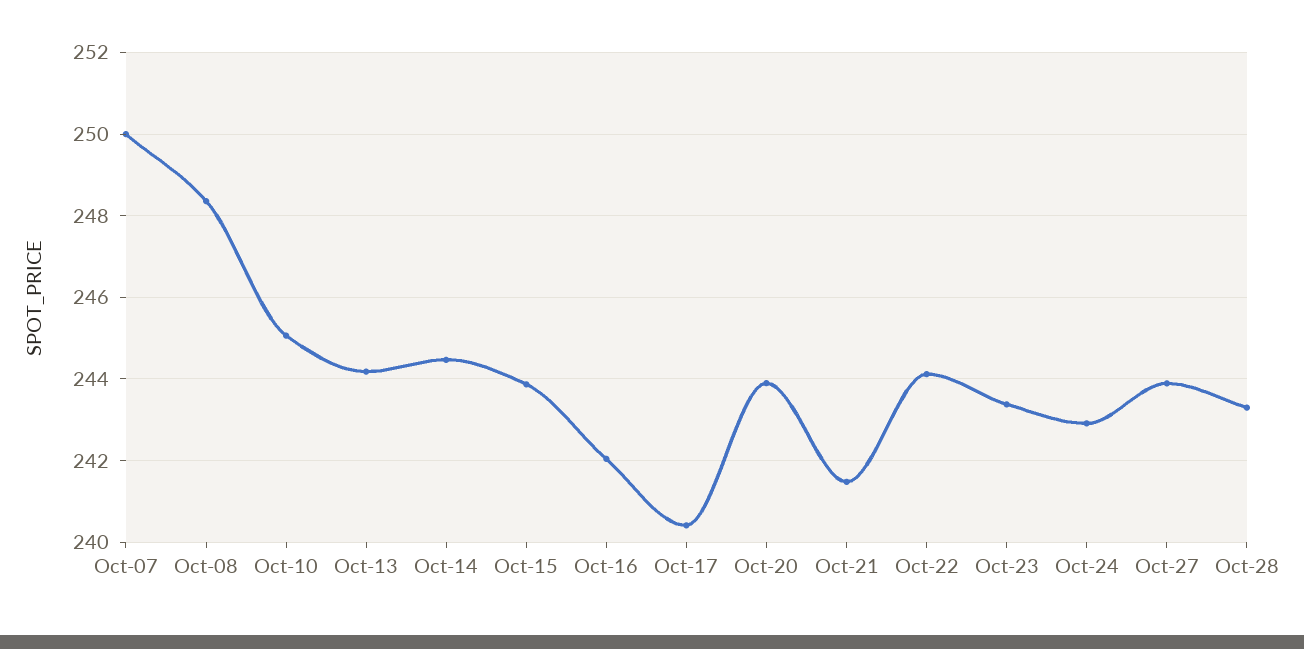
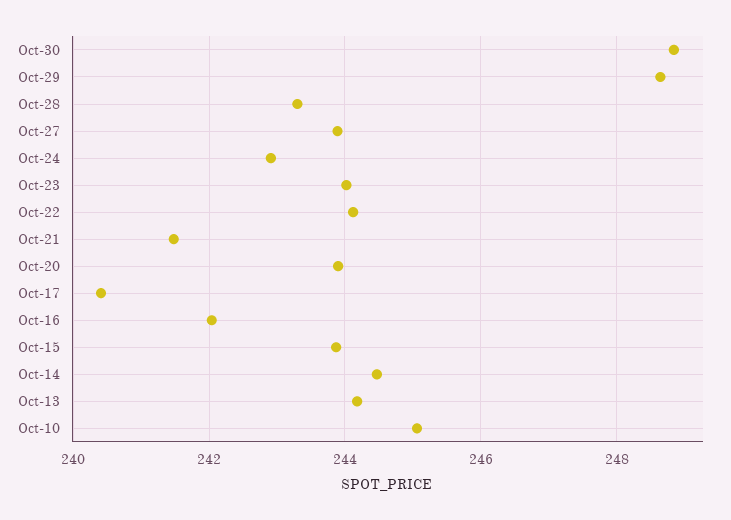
Oct-07: 250 -> none
Oct-08: 248.4 -> none
Oct-23: 243.4 -> 244
Oct-30: none -> 248.8
Oct-29: none -> 248.6

